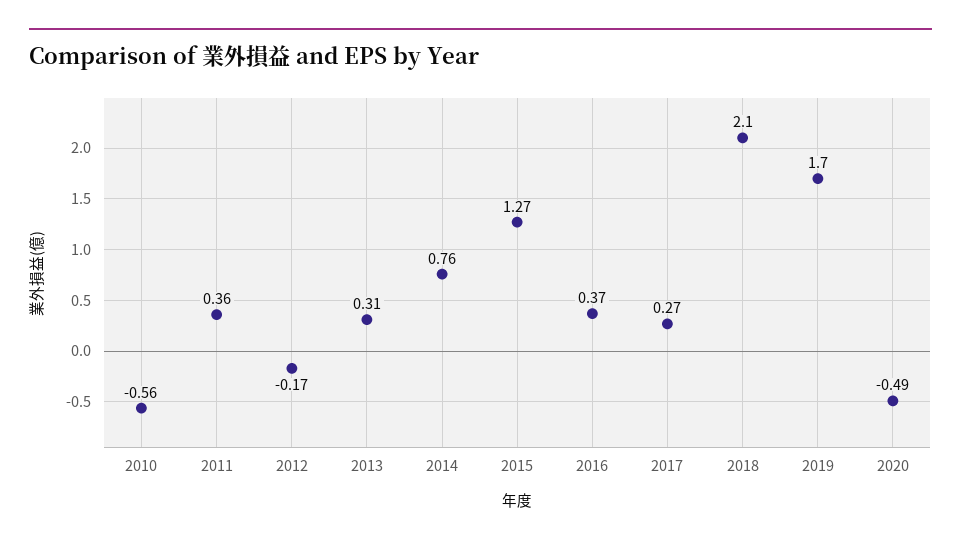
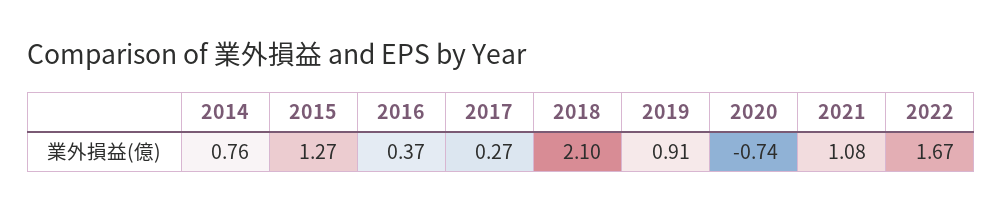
2010: -0.56 -> none
2011: 0.36 -> none
2012: -0.17 -> none
2013: 0.31 -> none
2019: 1.7 -> 0.91
2020: -0.49 -> -0.74
2021: none -> 1.08
2022: none -> 1.67

